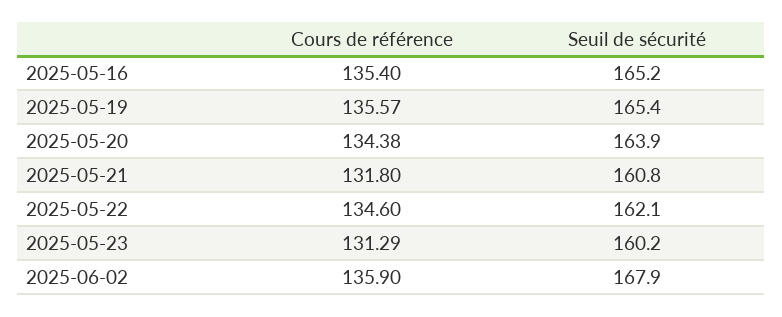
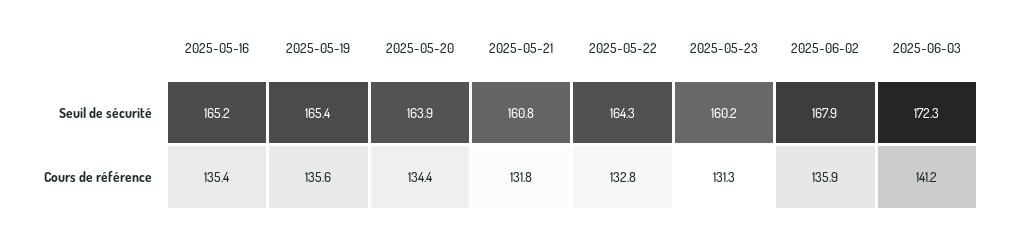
Cours de référence, 2025-05-22: 134.6 -> 132.8
Seuil de sécurité, 2025-05-22: 162.1 -> 164.3
Seuil de sécurité, 2025-06-03: none -> 172.3
Cours de référence, 2025-06-03: none -> 141.2

